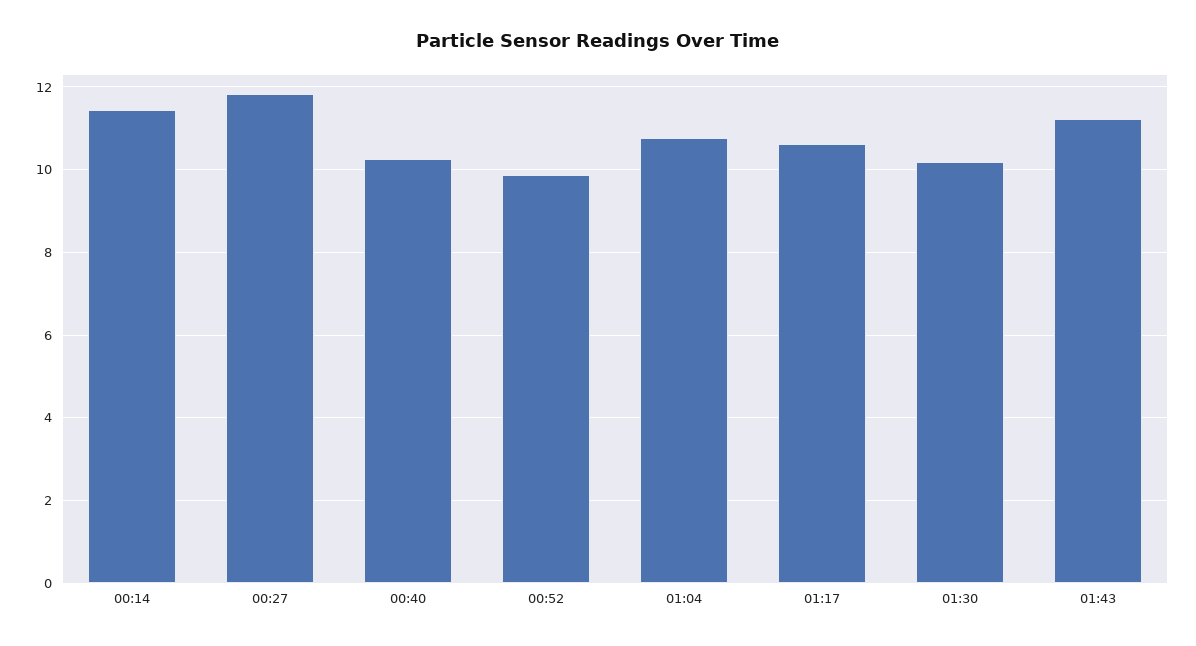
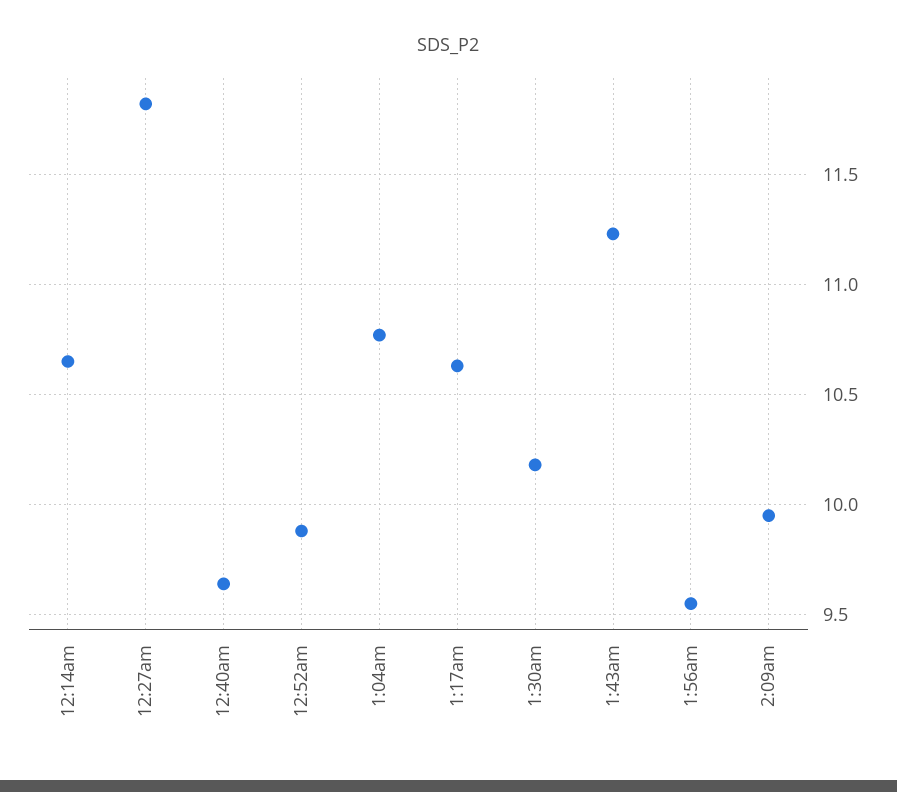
00:14: 11.4 -> 10.65
00:40: 10.2 -> 9.65
1:56am: none -> 9.55
2:09am: none -> 9.95

